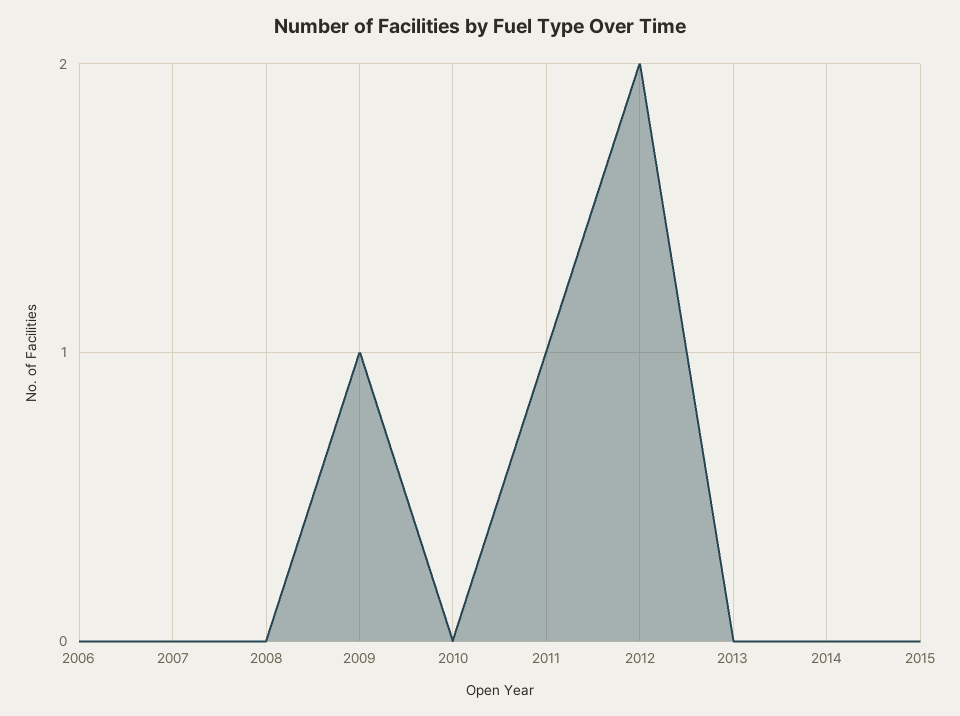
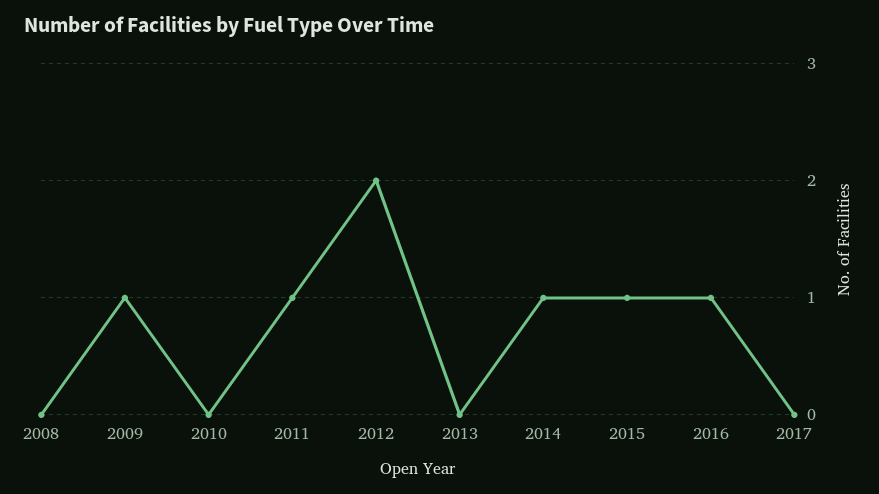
2006: 0 -> none
2007: 0 -> none
2014: 0 -> 1
2015: 0 -> 1
2016: none -> 1
2017: none -> 0

